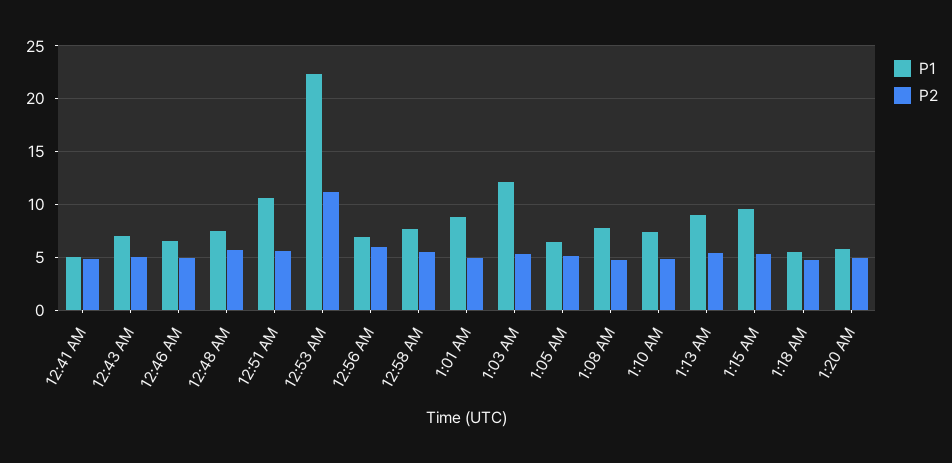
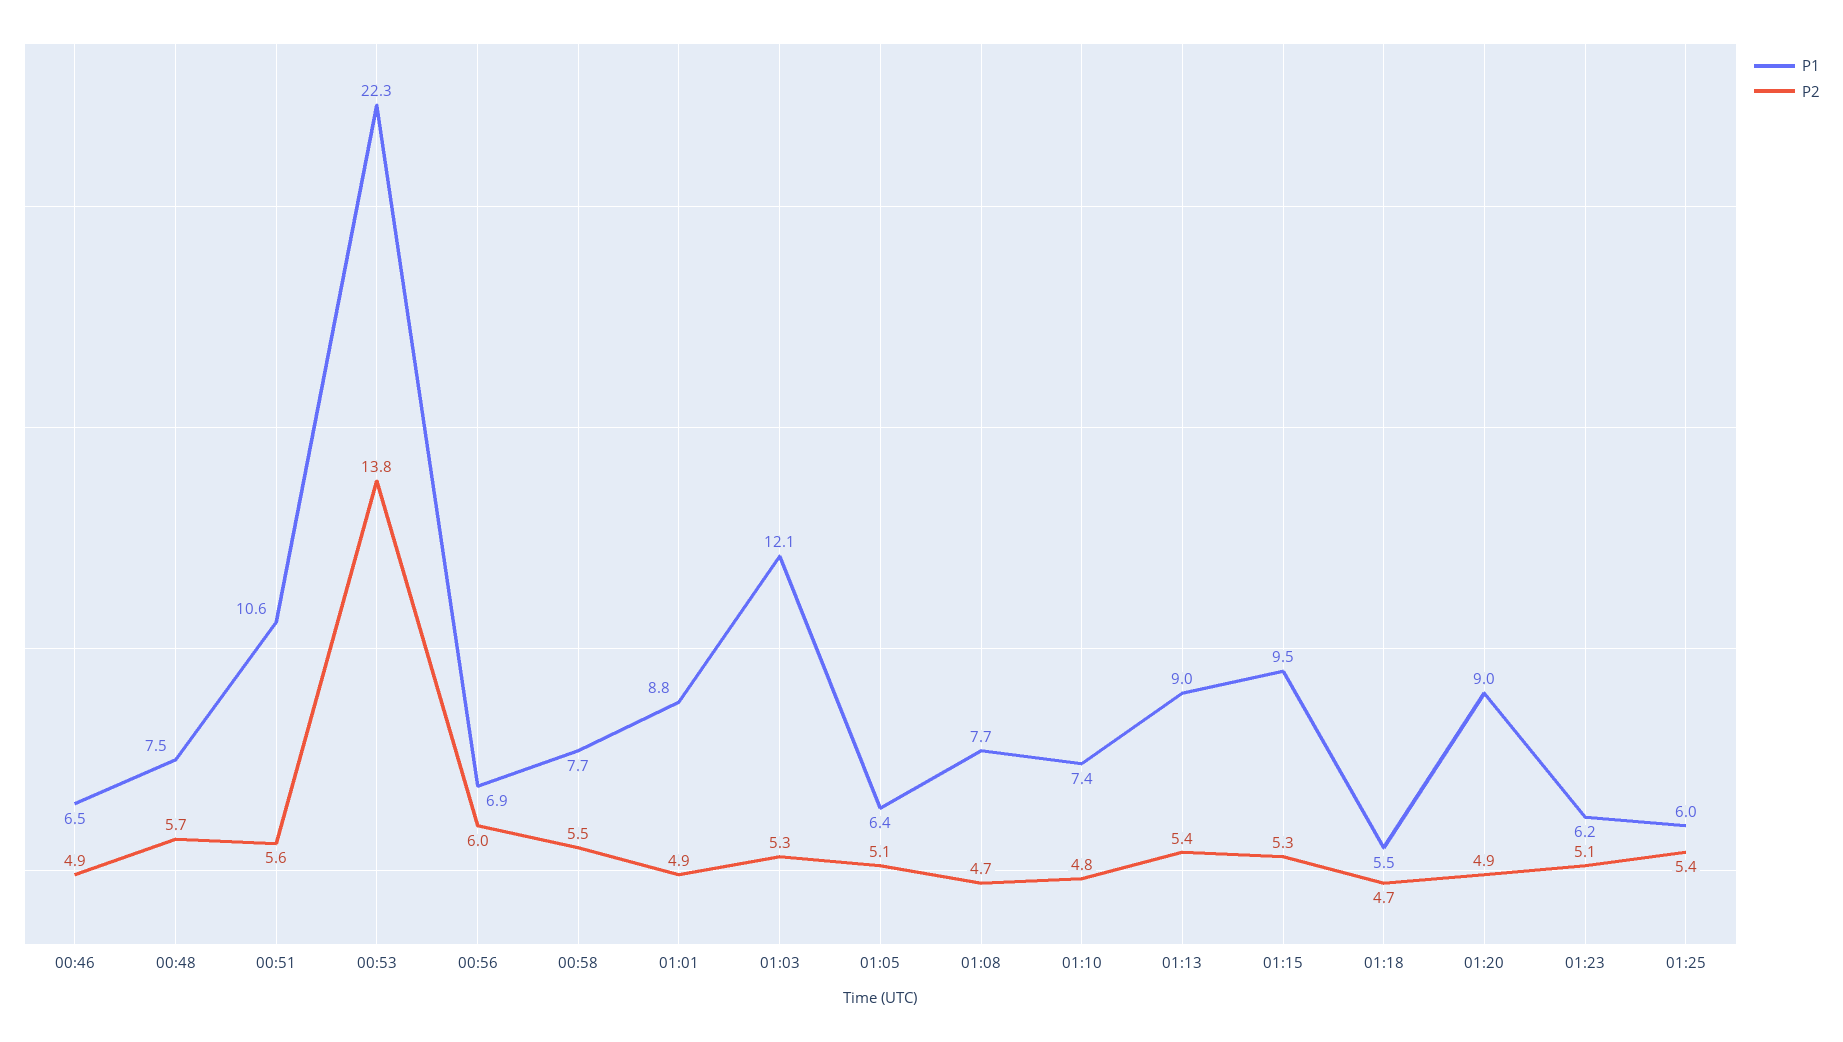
P1, 12:41 AM: 5 -> none
P2, 12:41 AM: 5 -> none
P1, 12:43 AM: 7 -> none
P2, 12:43 AM: 5 -> none
P2, 12:53 AM: 11 -> 13.8
P1, 1:20 AM: 6 -> 9
P1, 01:23: none -> 6.2
P2, 01:23: none -> 5.1
P1, 01:25: none -> 6
P2, 01:25: none -> 5.4

